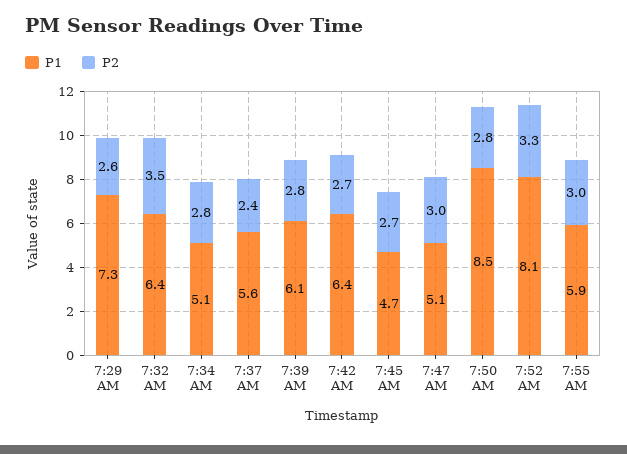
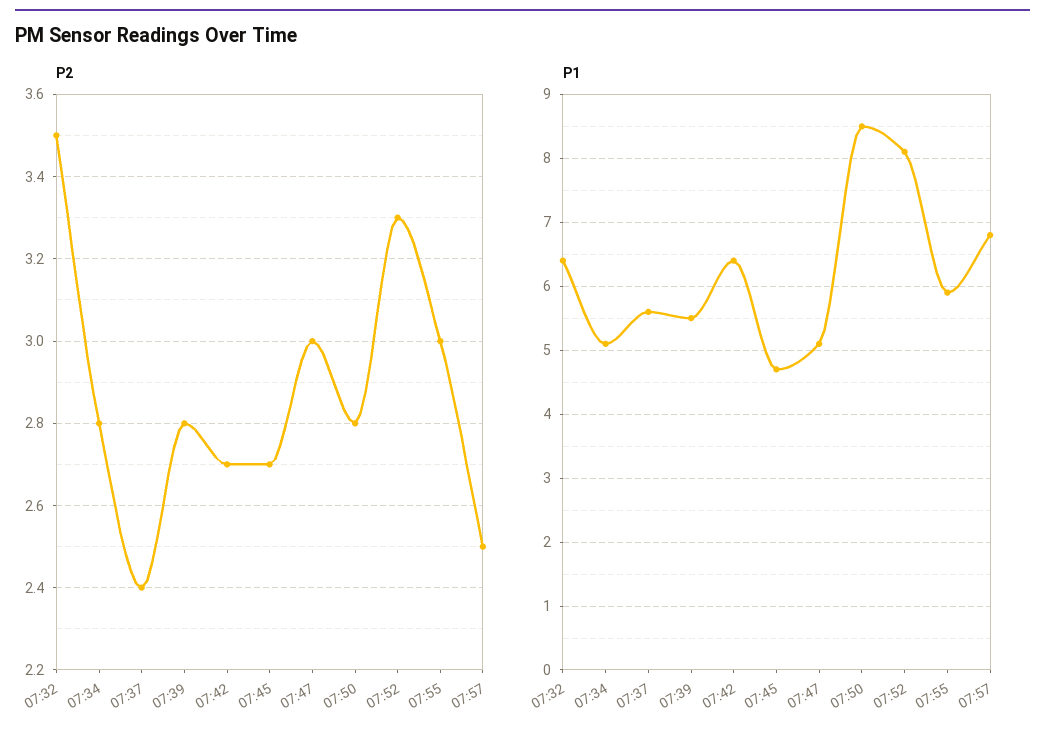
P1, 7:29 AM: 7.3 -> none
P2, 7:29 AM: 2.6 -> none
P1, 7:39 AM: 6.1 -> 5.5
P2, 07:57: none -> 2.5
P1, 07:57: none -> 6.8

